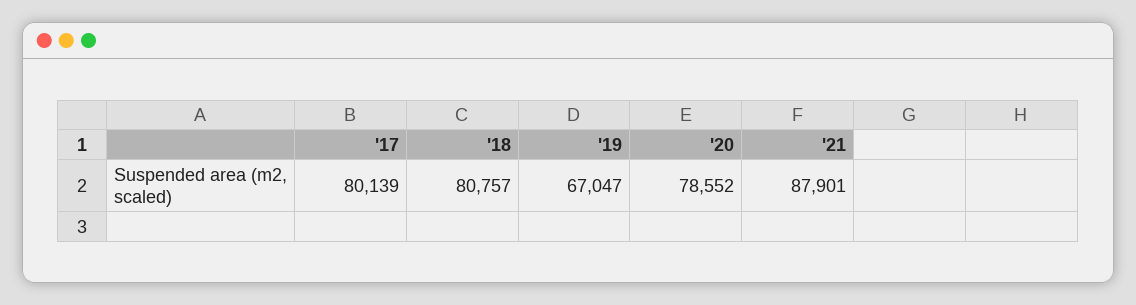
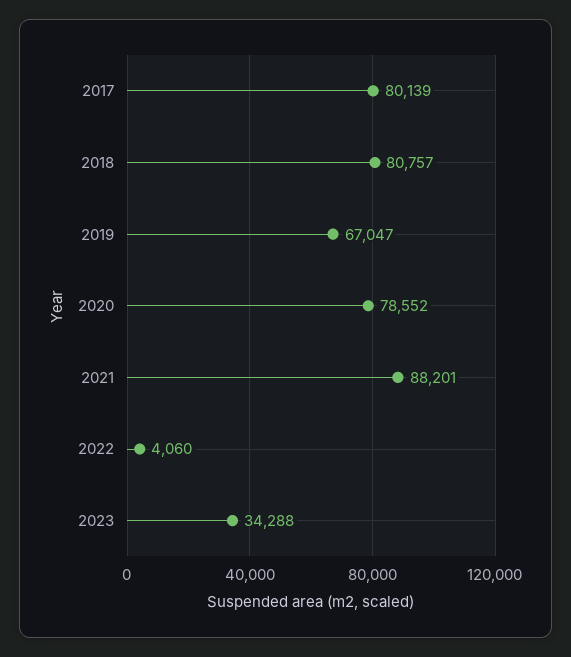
'21: 87901 -> 88201
2022: none -> 4060
2023: none -> 34288

